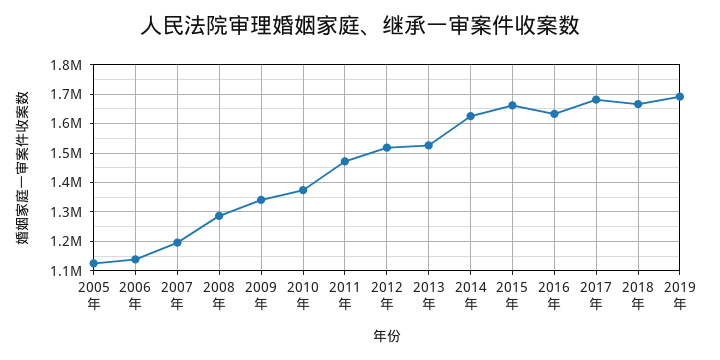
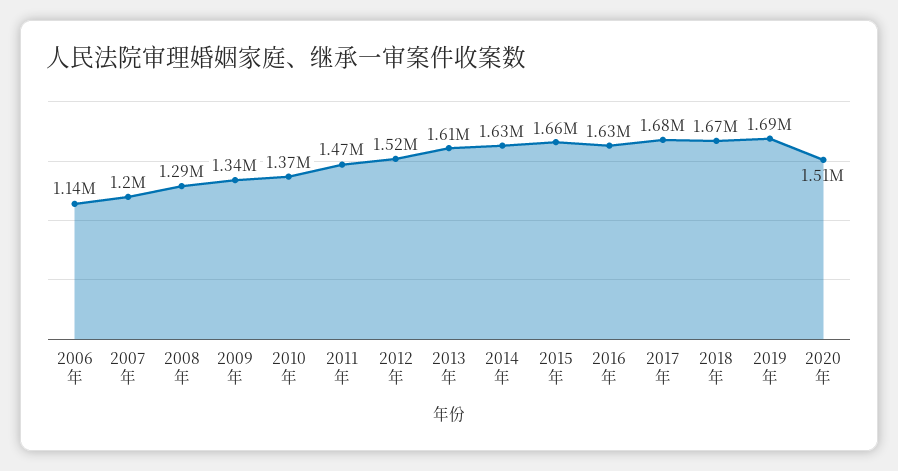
2005年: 1125000 -> none
2013年: 1525000 -> 1610000
2020年: none -> 1510000

